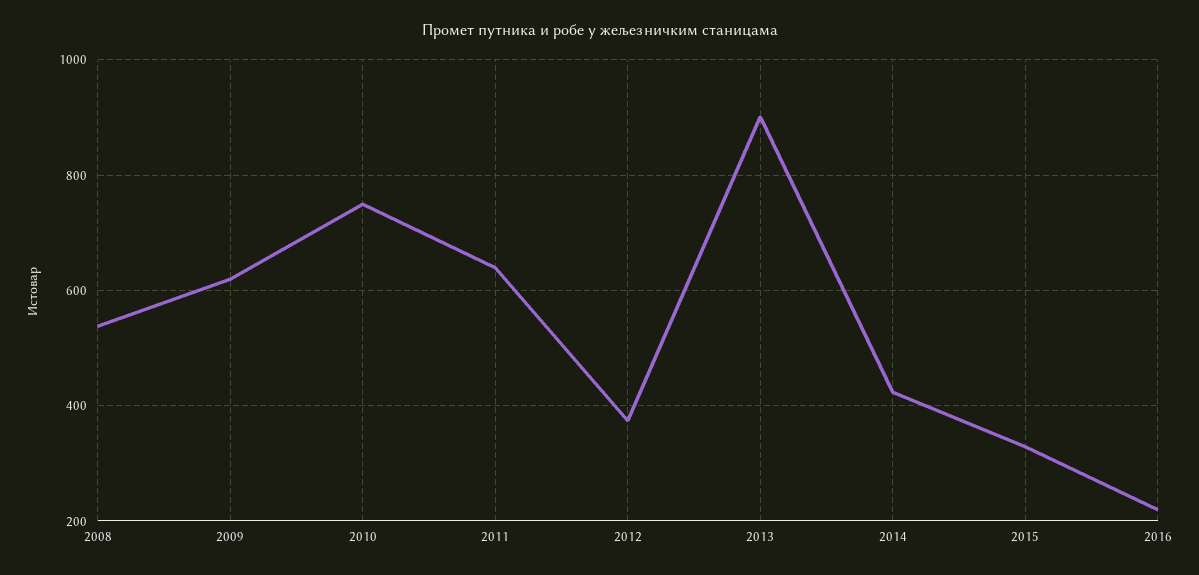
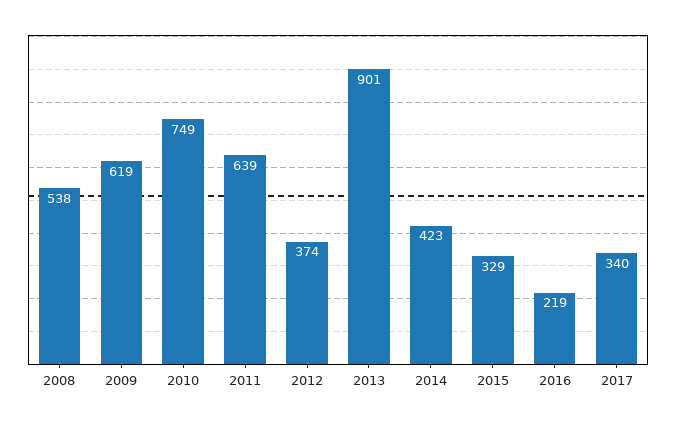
2017: none -> 340

